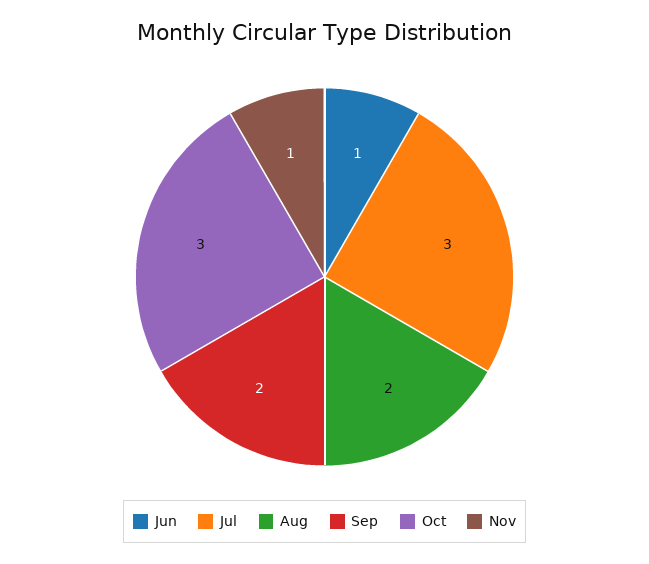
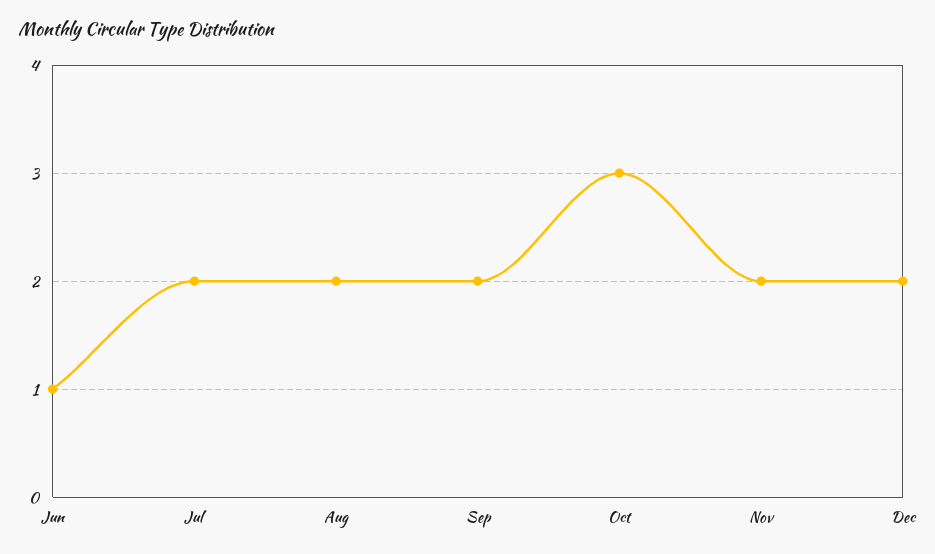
Jul: 3 -> 2
Nov: 1 -> 2
Dec: none -> 2

